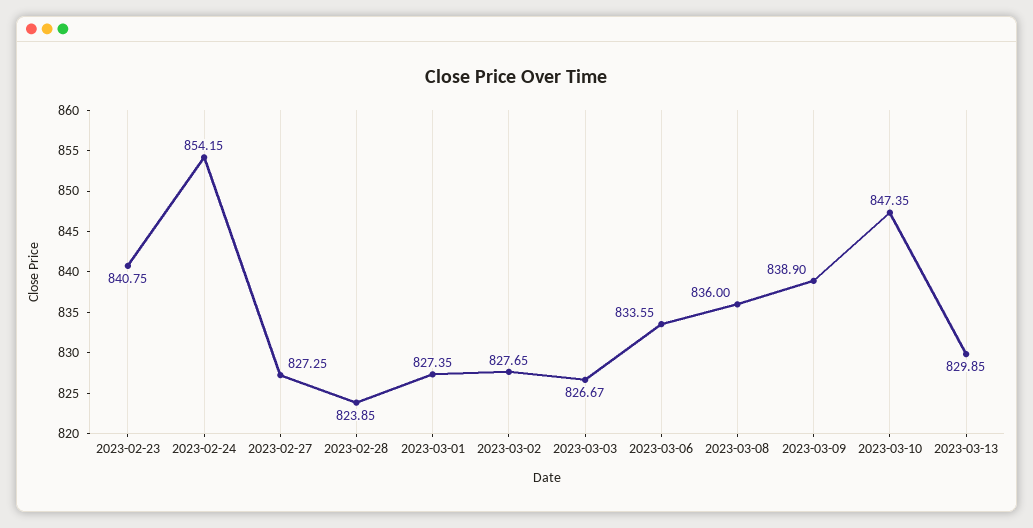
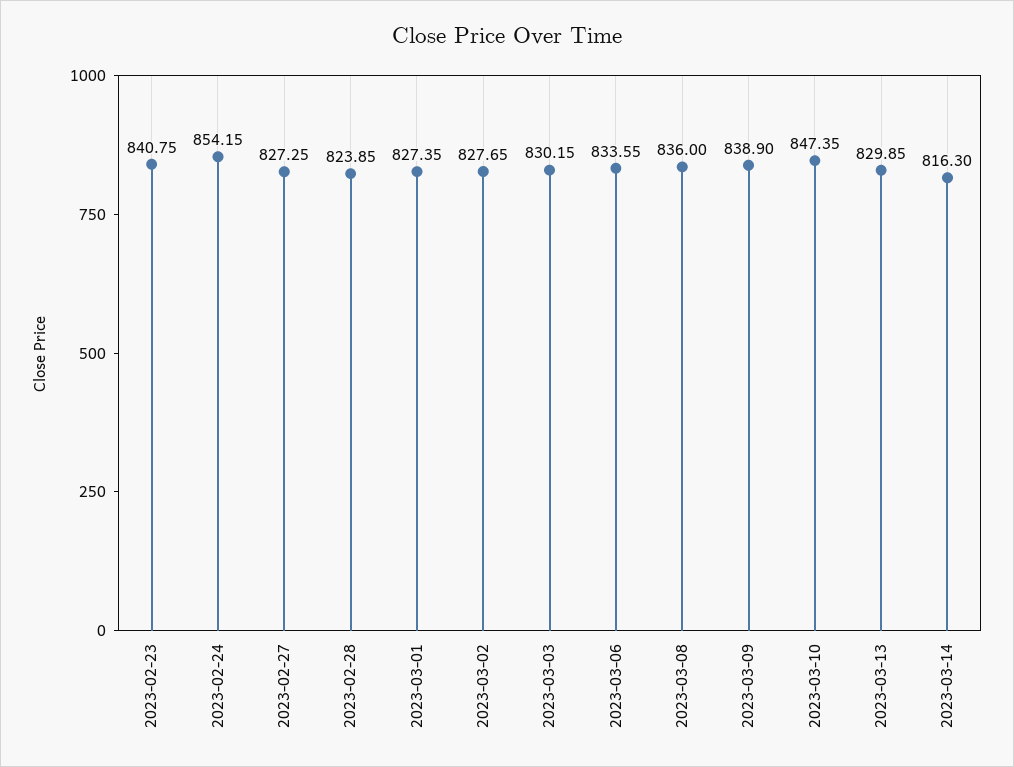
2023-03-03: 826.67 -> 830.15
2023-03-14: none -> 816.3

